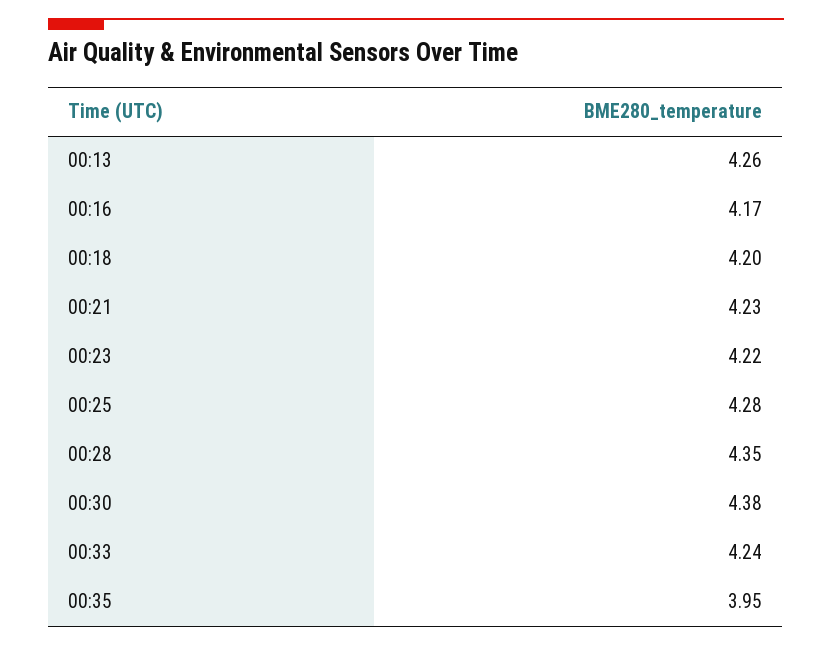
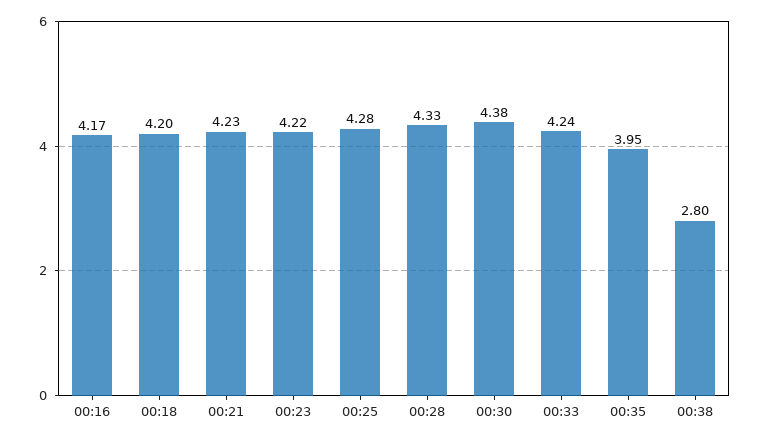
00:13: 4.26 -> none
00:28: 4.35 -> 4.33
00:38: none -> 2.8

